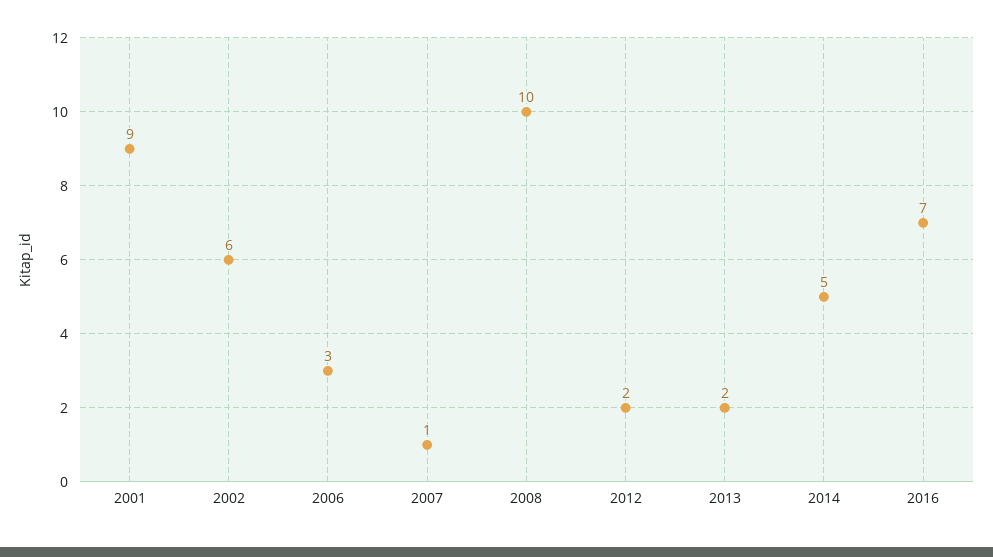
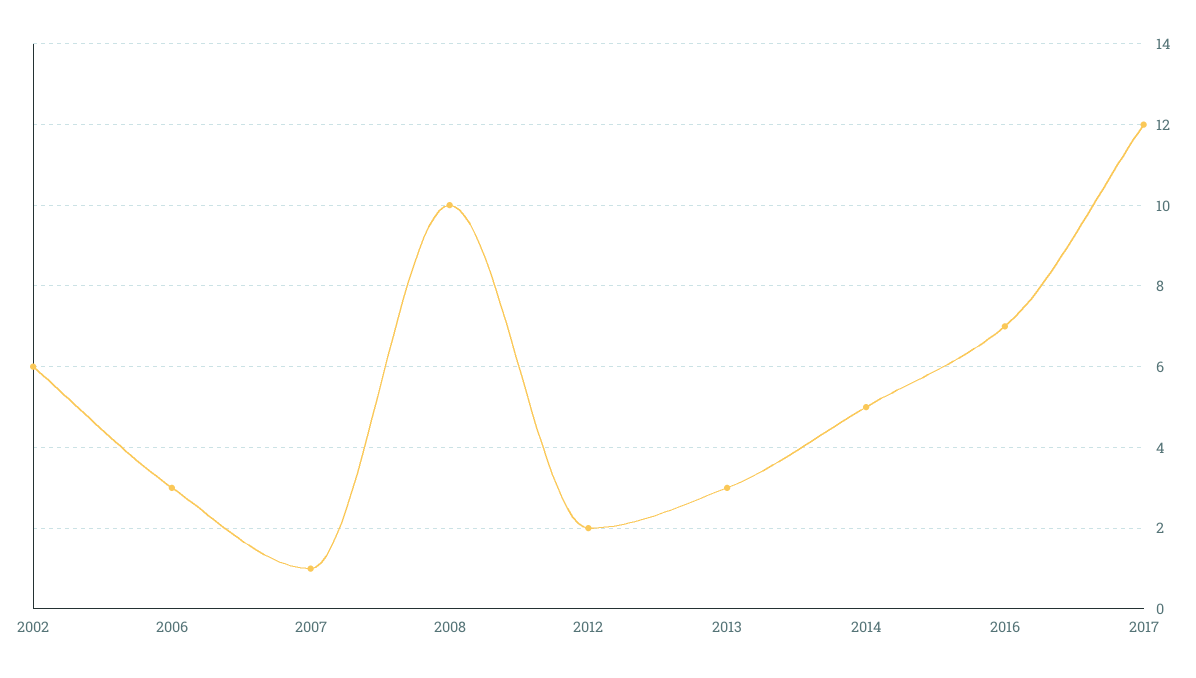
2001: 9 -> none
2013: 2 -> 3
2017: none -> 12

